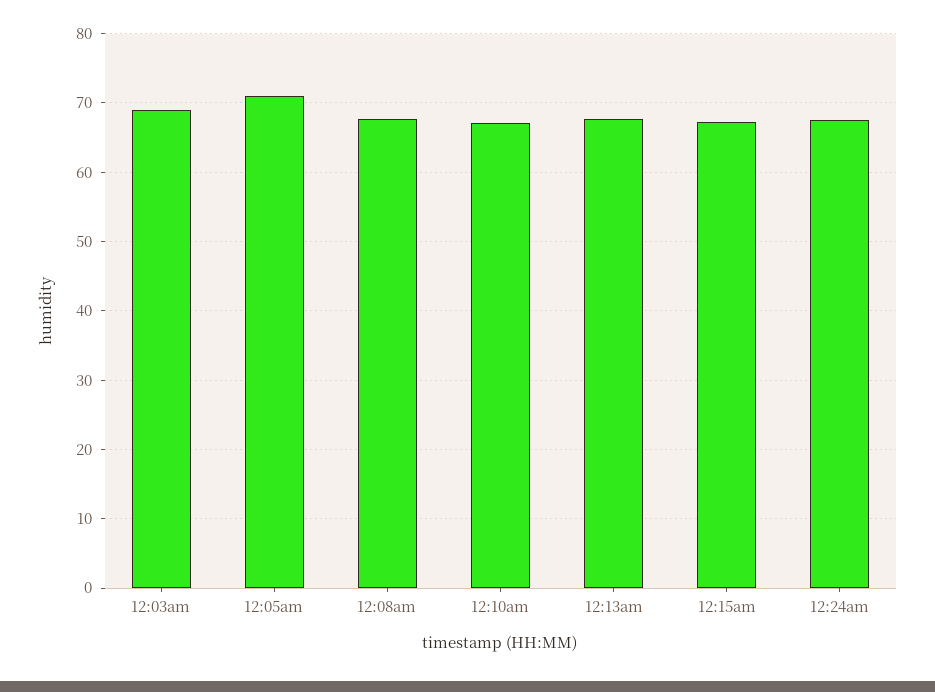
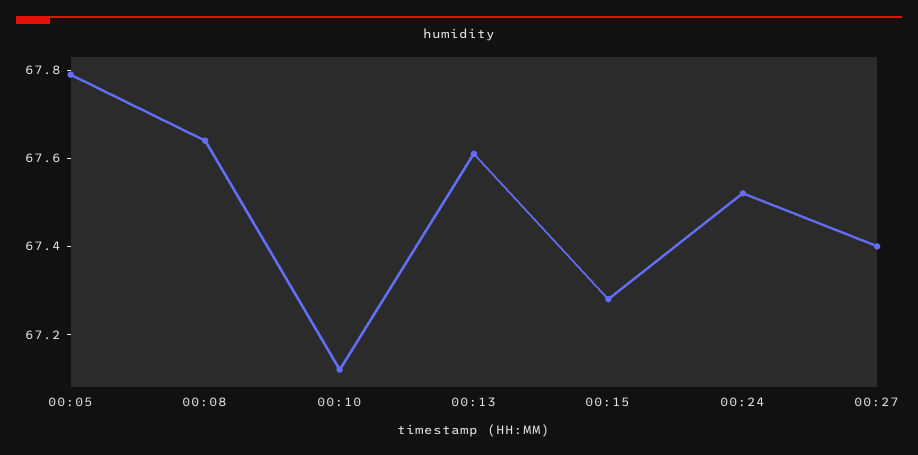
12:03am: 69 -> none
12:05am: 71 -> 67.8
00:27: none -> 67.4

